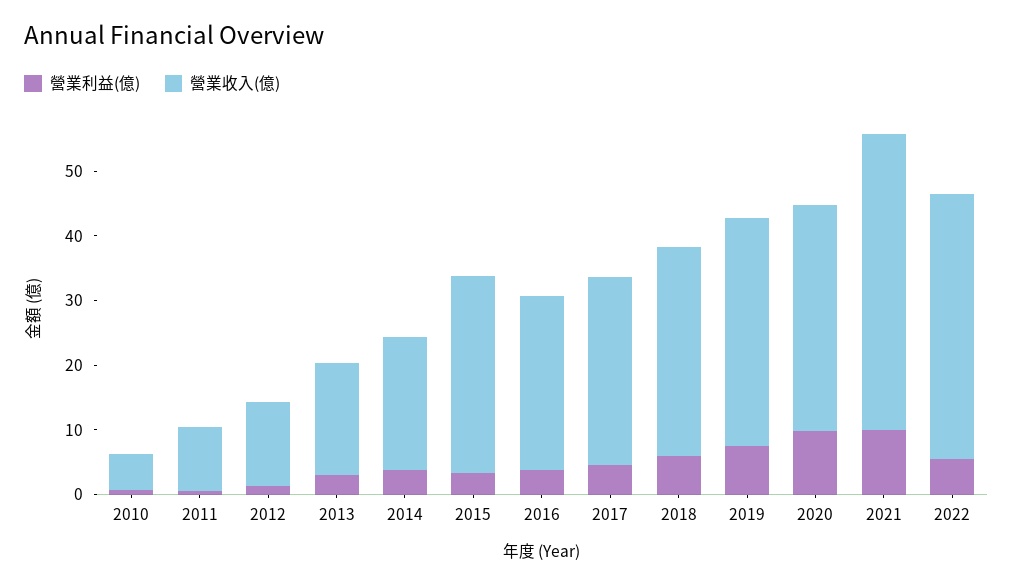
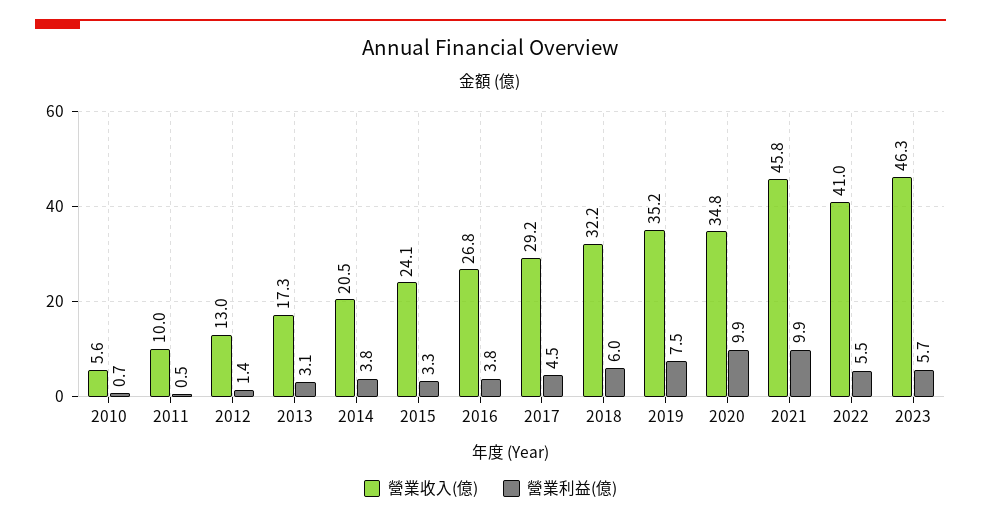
營業收入(億), 2015: 30 -> 24.1
營業收入(億), 2023: none -> 46.3
營業利益(億), 2023: none -> 5.7

